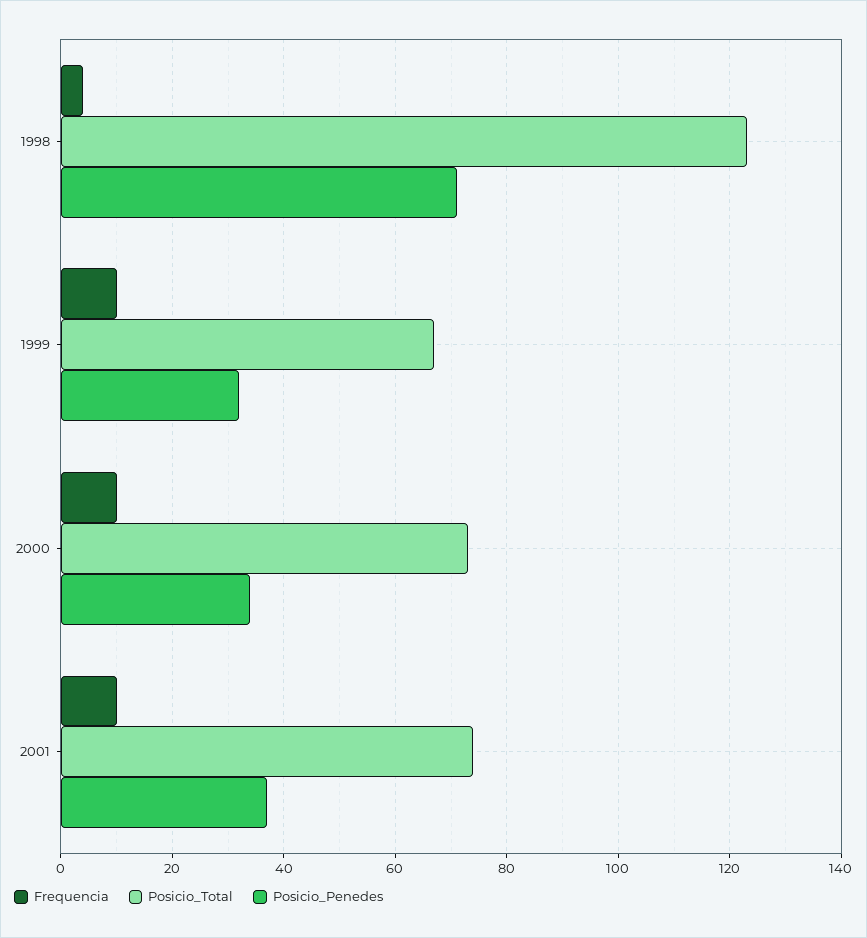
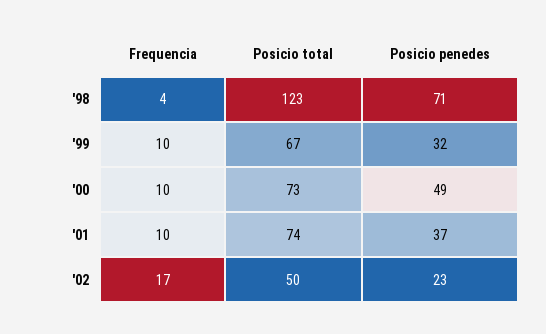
Posicio_Penedes, 2000: 35 -> 49
Frequencia, '02: none -> 17
Posicio_Total, '02: none -> 50
Posicio_Penedes, '02: none -> 23

